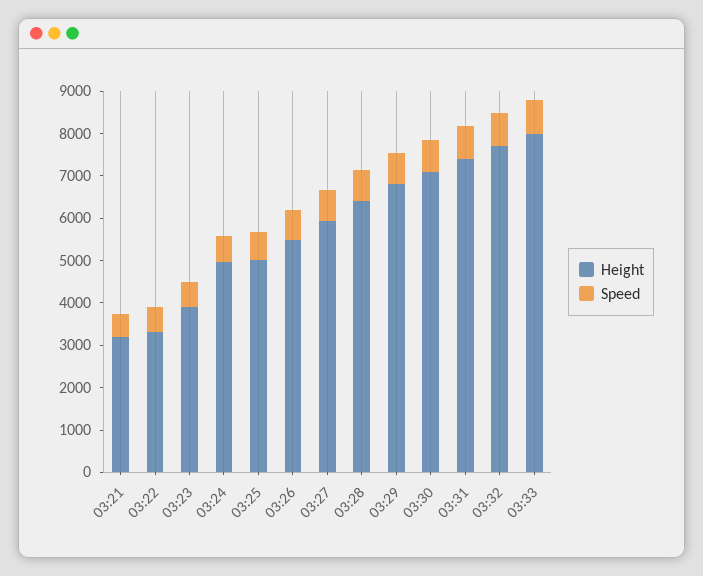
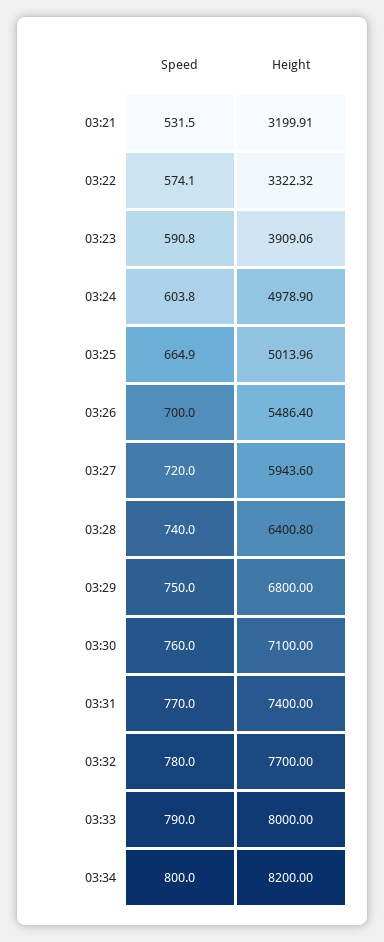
Speed, 03:34: none -> 800
Height, 03:34: none -> 8200

